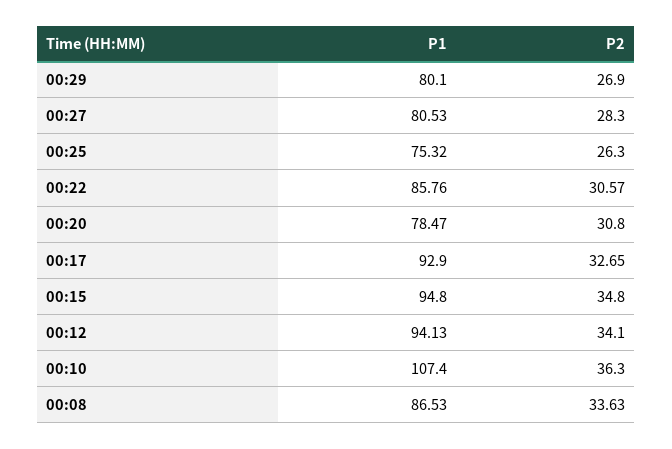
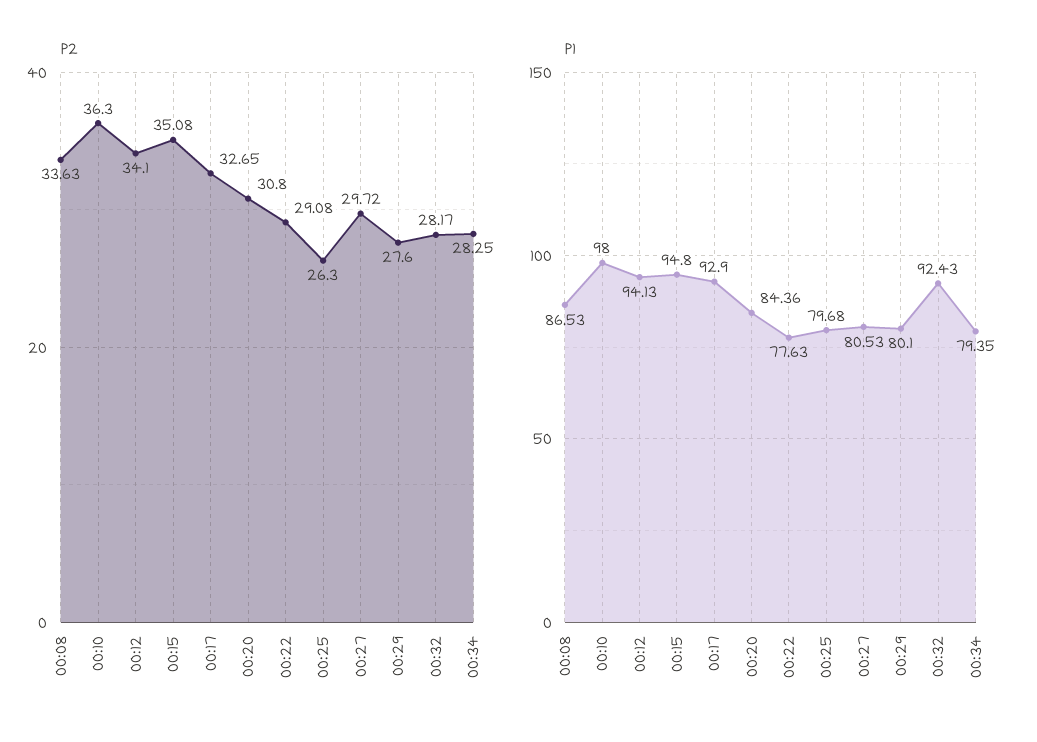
P2, 00:29: 26.9 -> 27.6
P2, 00:27: 28.3 -> 29.72
P1, 00:25: 75.32 -> 79.68
P1, 00:22: 85.76 -> 77.63
P2, 00:22: 30.57 -> 29.08
P1, 00:20: 78.47 -> 84.36
P2, 00:15: 34.8 -> 35.08
P1, 00:10: 107.4 -> 98
P2, 00:32: none -> 28.17
P2, 00:34: none -> 28.25
P1, 00:32: none -> 92.43
P1, 00:34: none -> 79.35

